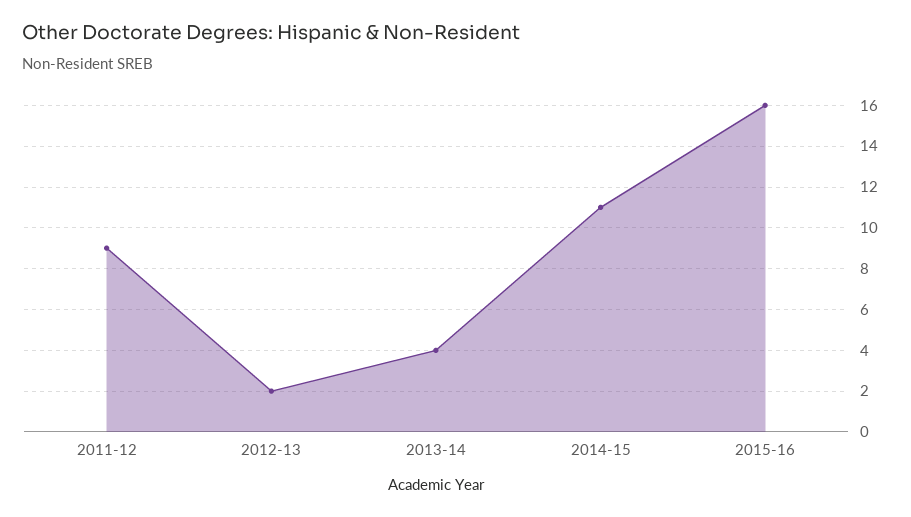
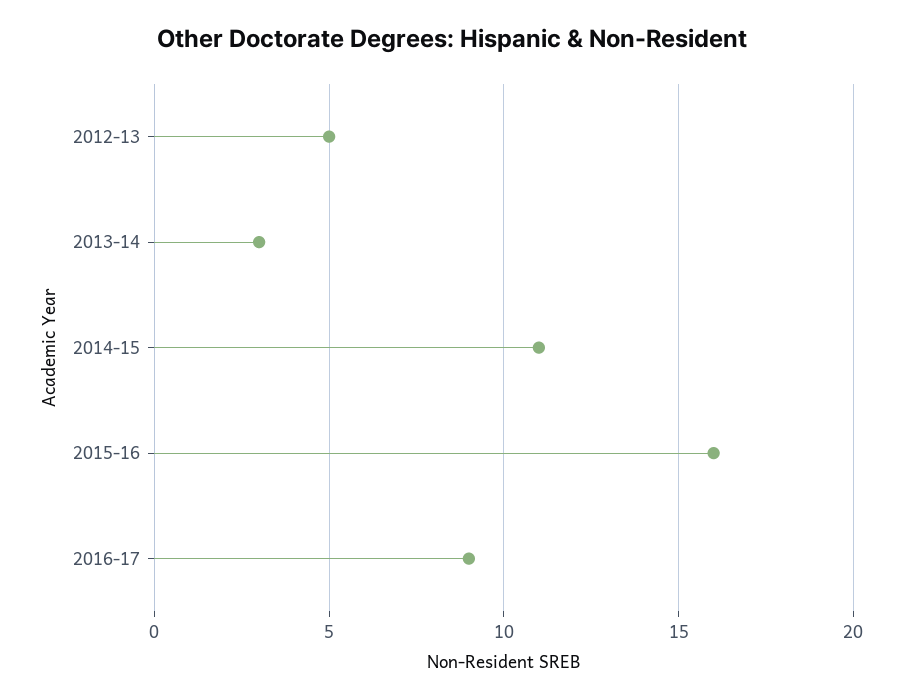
2011-12: 9 -> none
2012-13: 2 -> 5
2013-14: 4 -> 3
2016-17: none -> 9

